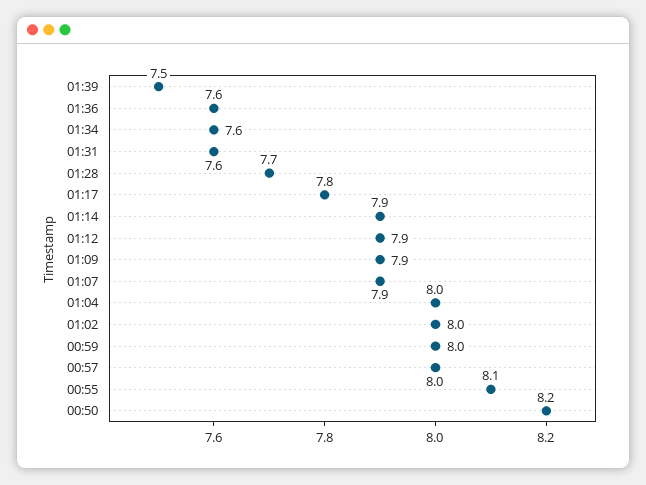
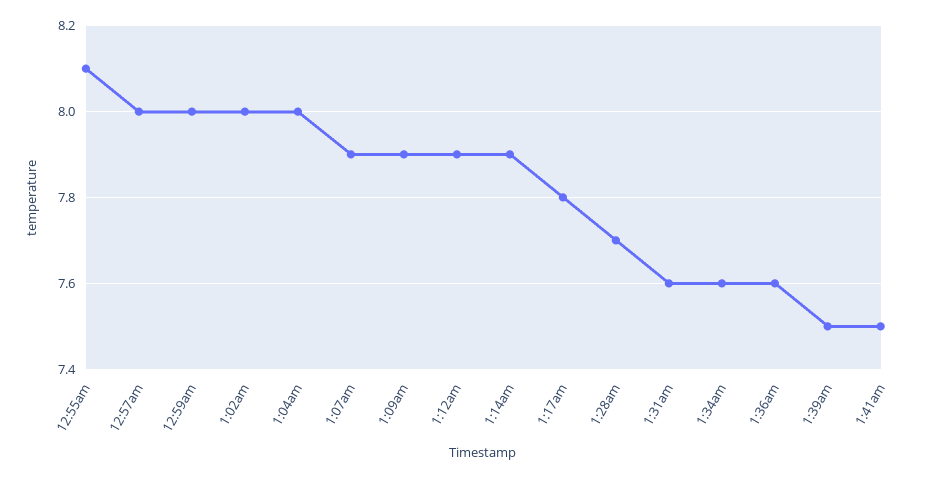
00:50: 8.2 -> none
1:41am: none -> 7.5

